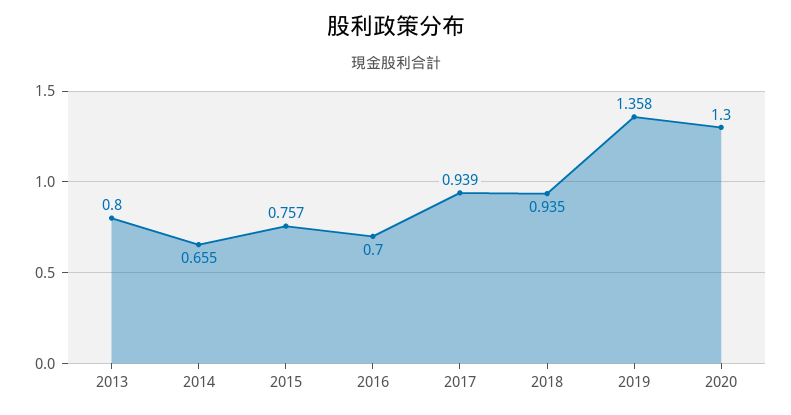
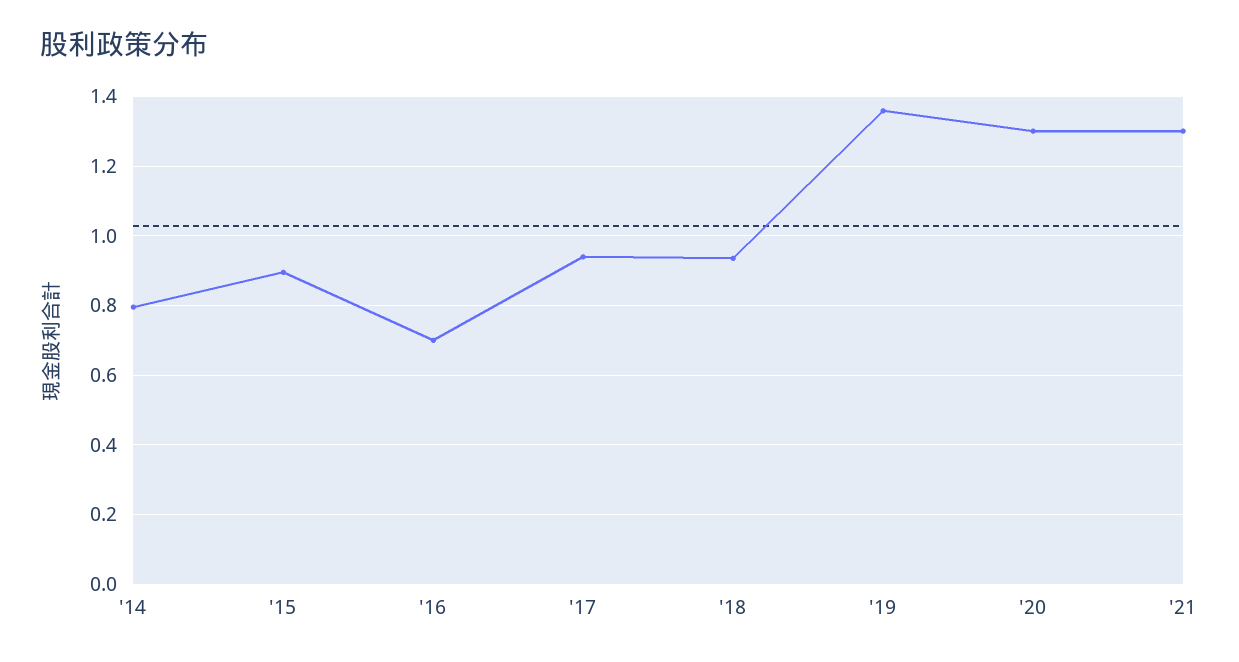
2013: 0.8 -> none
2014: 0.655 -> 0.8
2015: 0.757 -> 0.9
'21: none -> 1.3

